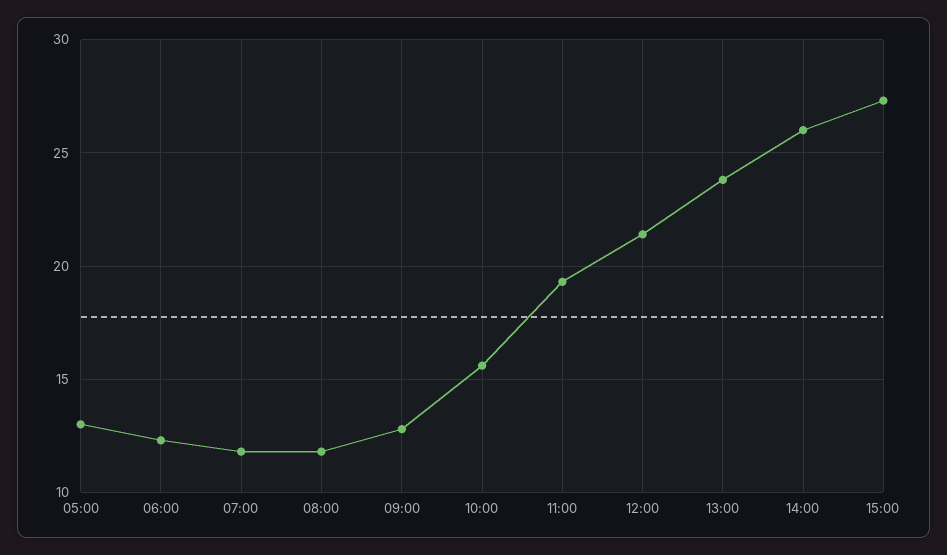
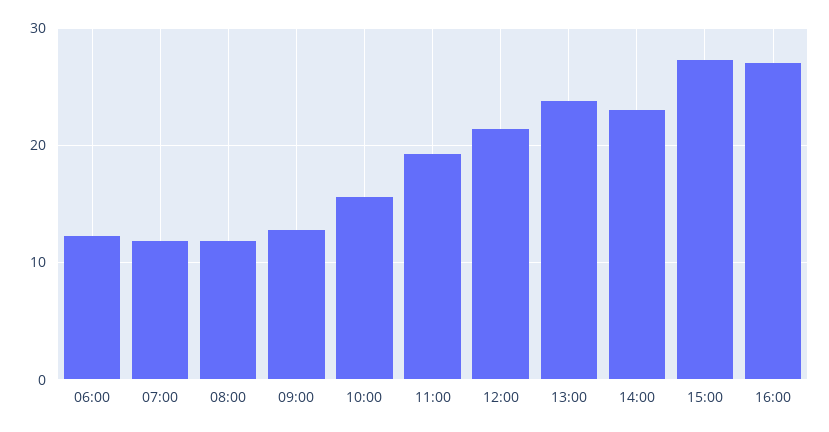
05:00: 13 -> none
14:00: 26 -> 23
16:00: none -> 27

